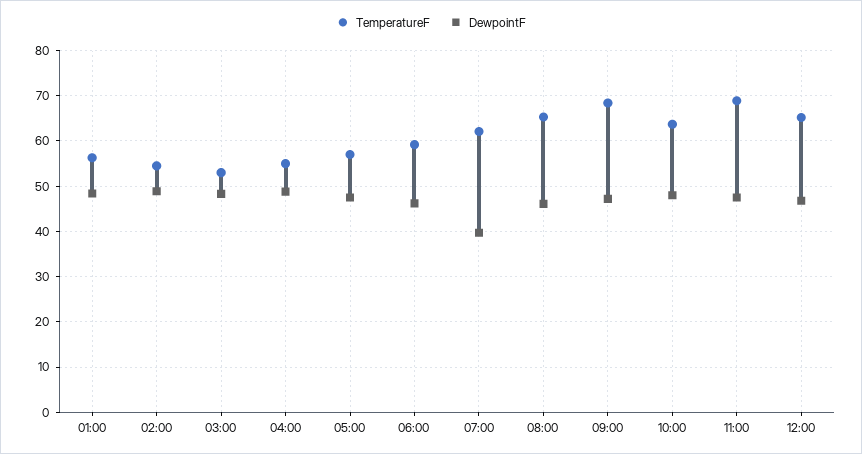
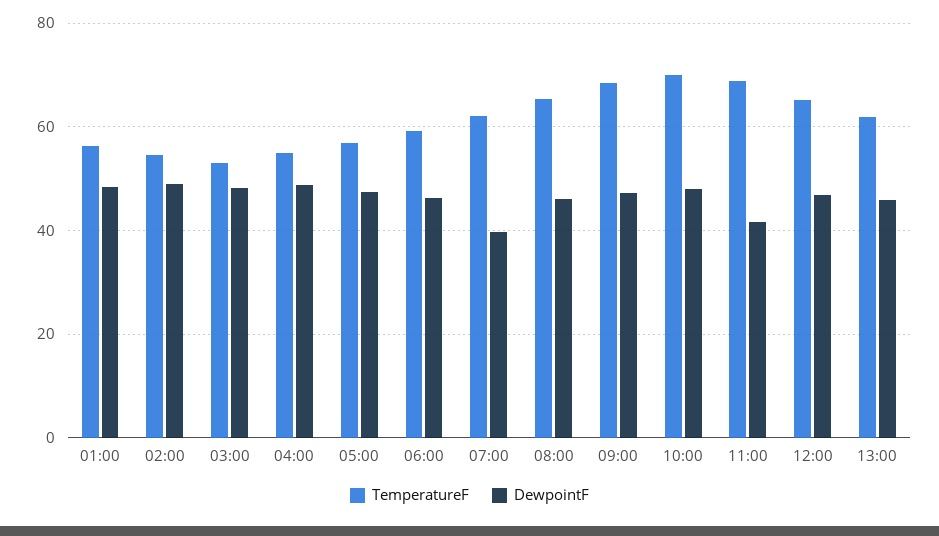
TemperatureF, 10:00: 64 -> 70
DewpointF, 11:00: 48 -> 42
TemperatureF, 13:00: none -> 62
DewpointF, 13:00: none -> 46

